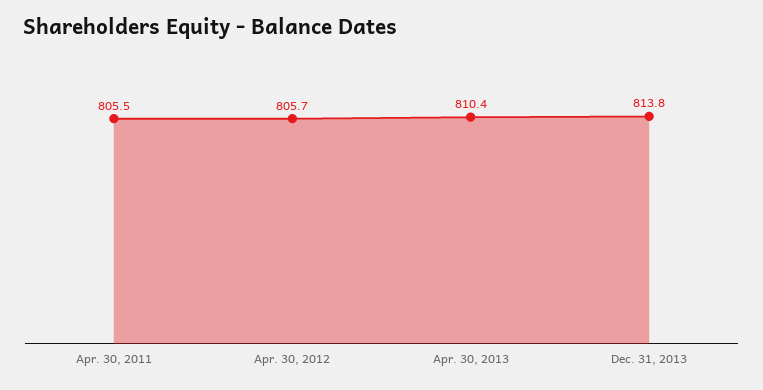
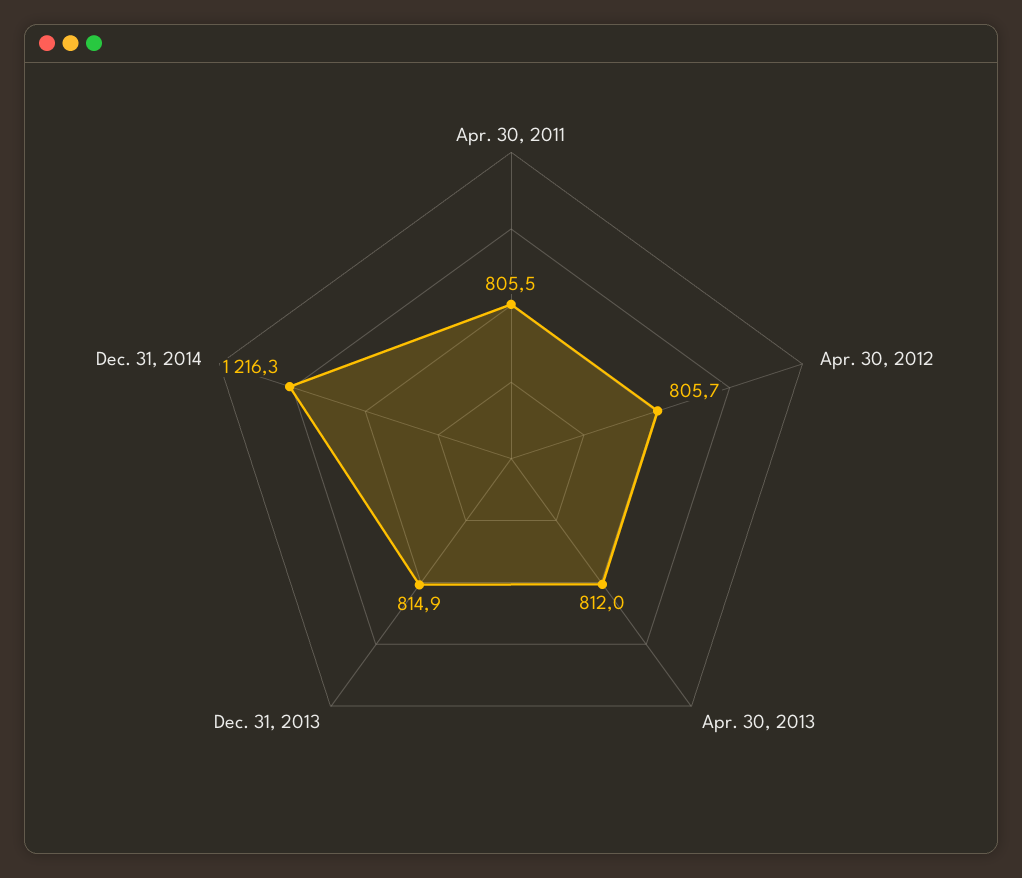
Apr. 30, 2013: 810.4 -> 812
Dec. 31, 2013: 813.8 -> 814.9
Dec. 31, 2014: none -> 1216.3

